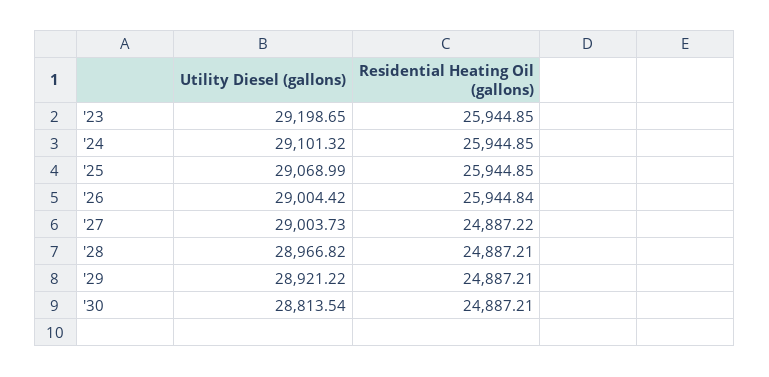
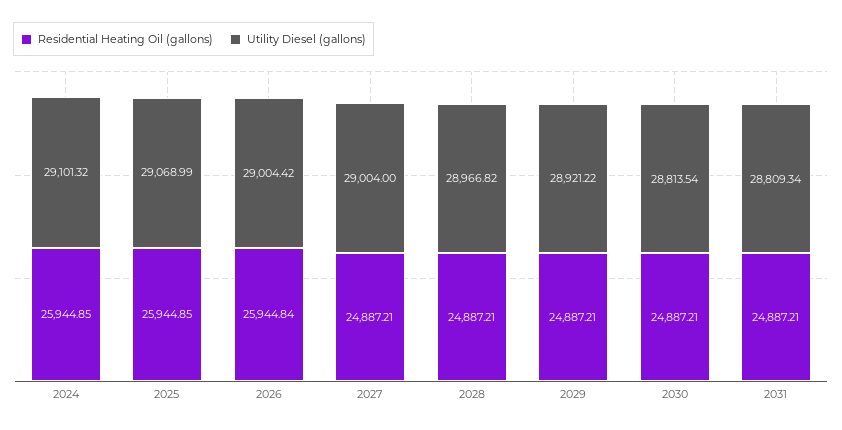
Utility Diesel (gallons), '23: 29198.65 -> none
Residential Heating Oil (gallons), '23: 25944.85 -> none
Utility Diesel (gallons), '27: 29003.73 -> 29004
Residential Heating Oil (gallons), '27: 24887.22 -> 24887.21
Residential Heating Oil (gallons), 2031: none -> 24887.21
Utility Diesel (gallons), 2031: none -> 28809.34

